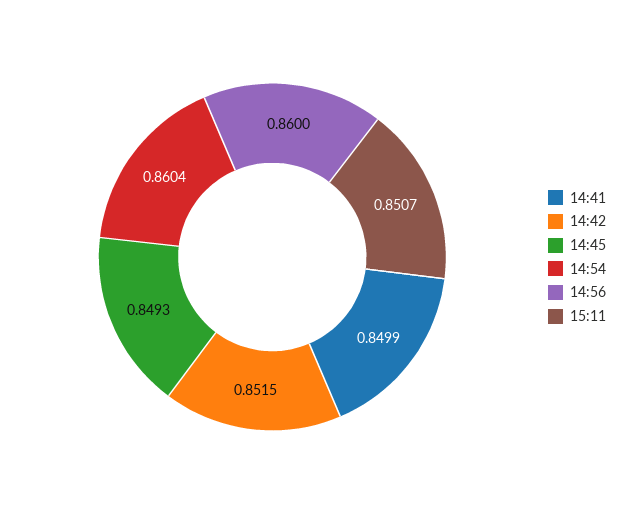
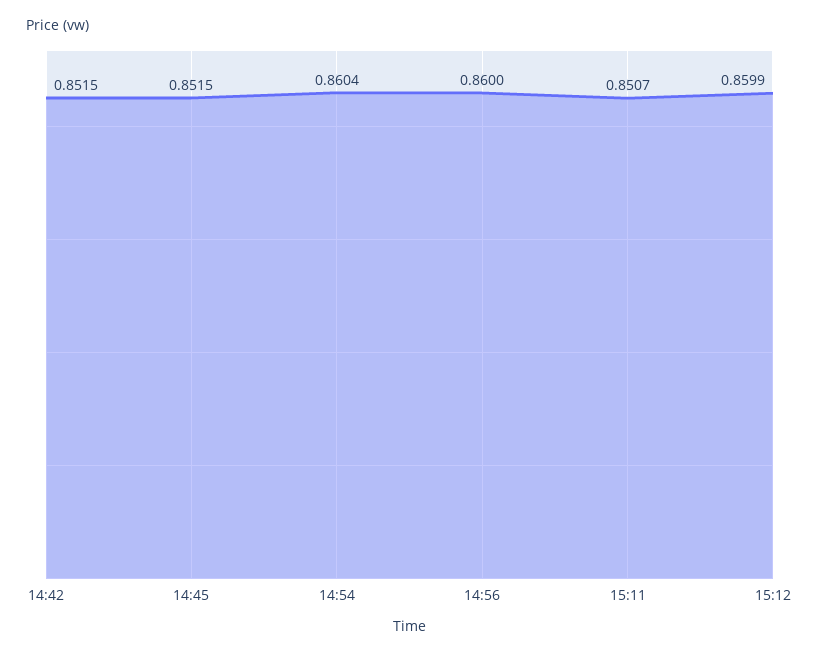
14:41: 0.8499 -> none
14:45: 0.8493 -> 0.8515
15:12: none -> 0.8599

